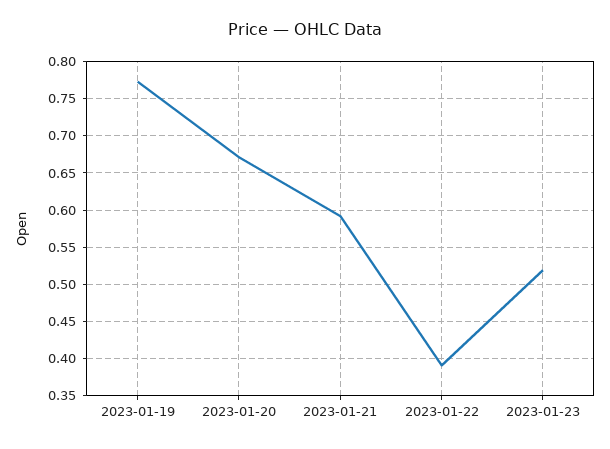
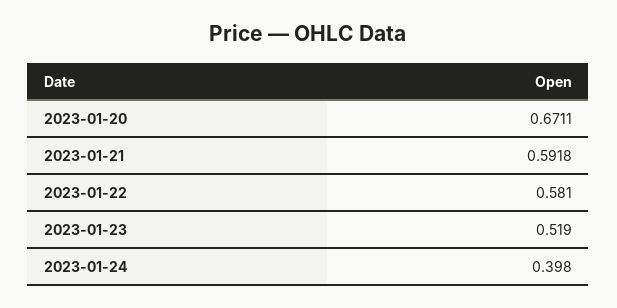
2023-01-19: 0.77 -> none
2023-01-22: 0.39 -> 0.581
2023-01-24: none -> 0.398

